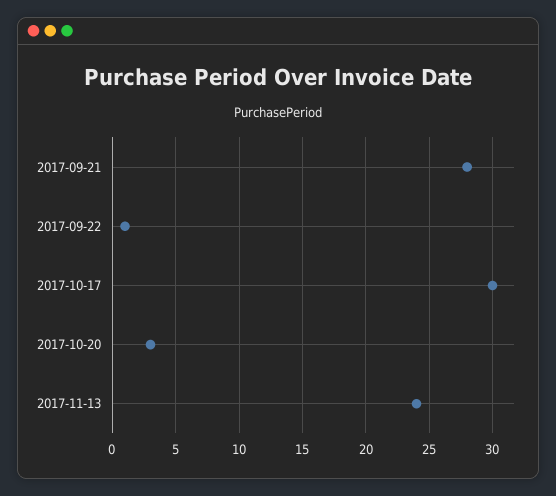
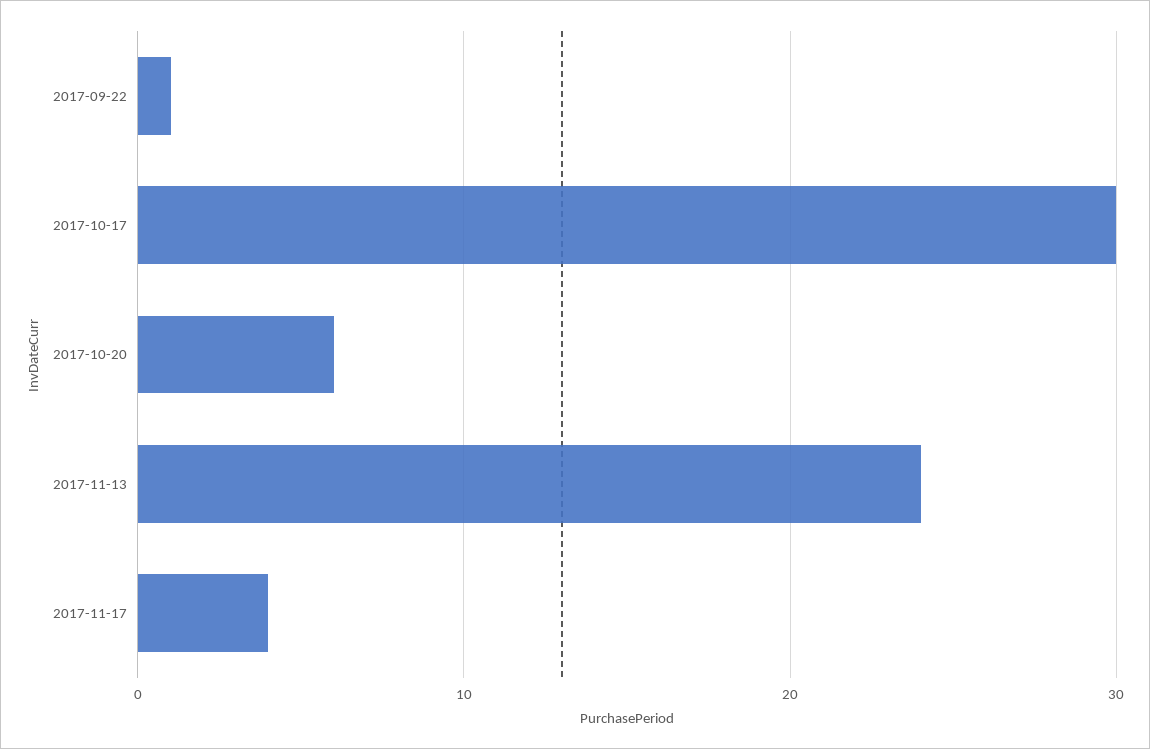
2017-09-21: 28 -> none
2017-10-20: 3 -> 6
2017-11-17: none -> 4

